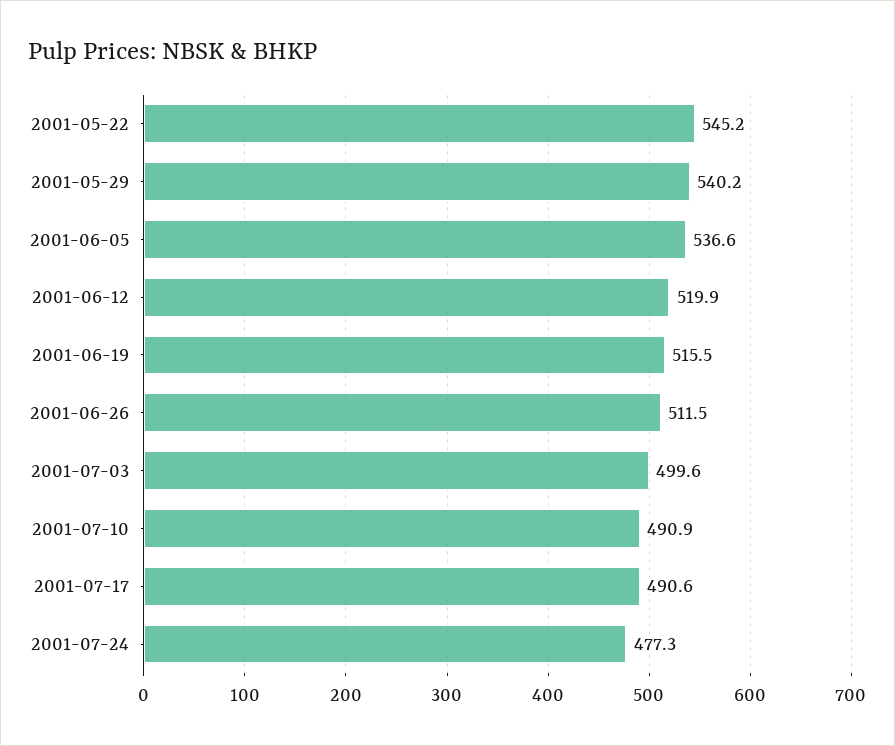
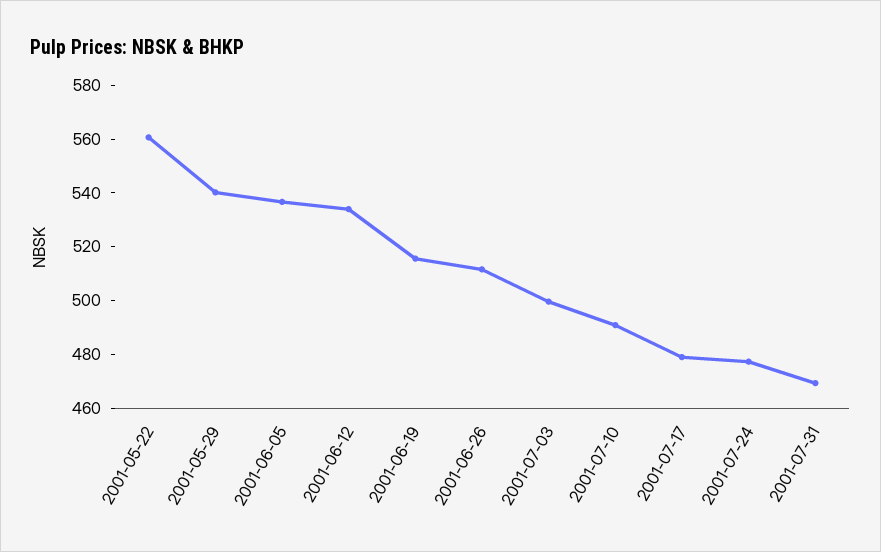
2001-05-22: 545.2 -> 560
2001-06-12: 519.9 -> 535
2001-07-17: 490.6 -> 480
2001-07-31: none -> 470

